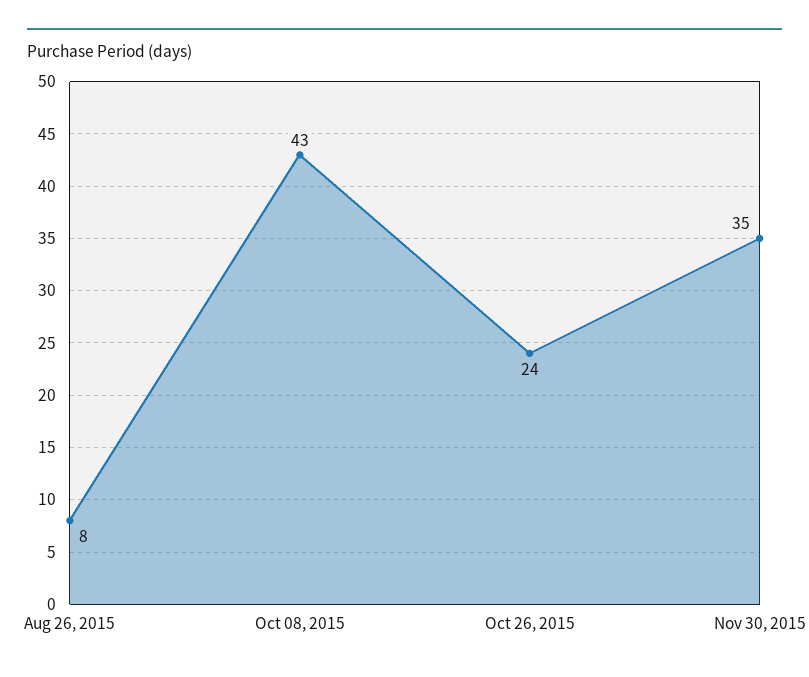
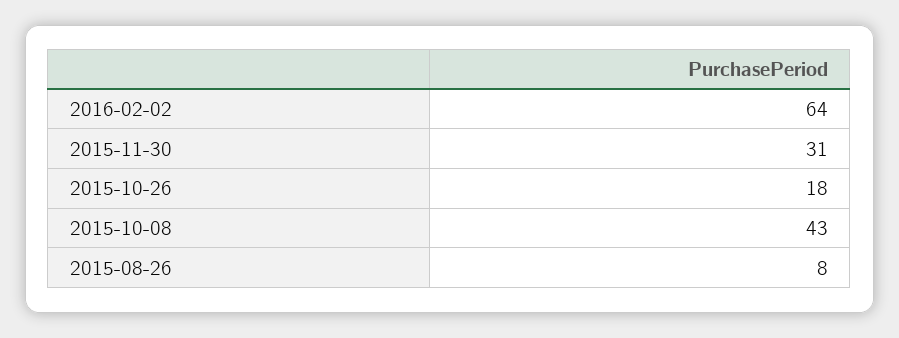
Oct 26, 2015: 24 -> 18
Nov 30, 2015: 35 -> 31
2016-02-02: none -> 64

